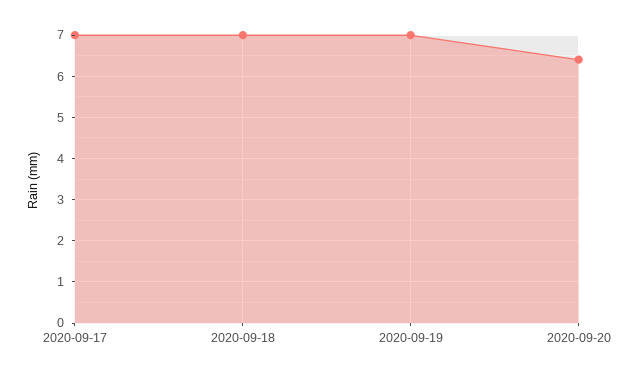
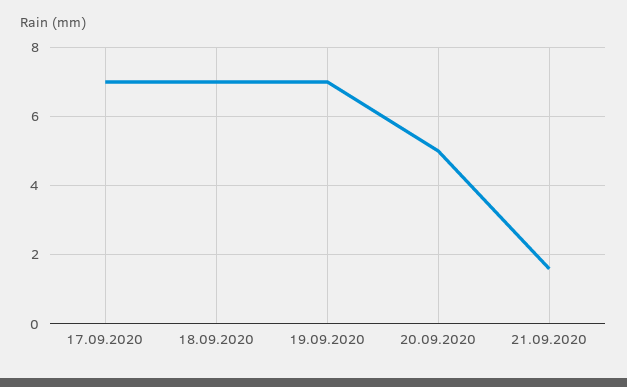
2020-09-20: 6.5 -> 5
21.09.2020: none -> 1.5

